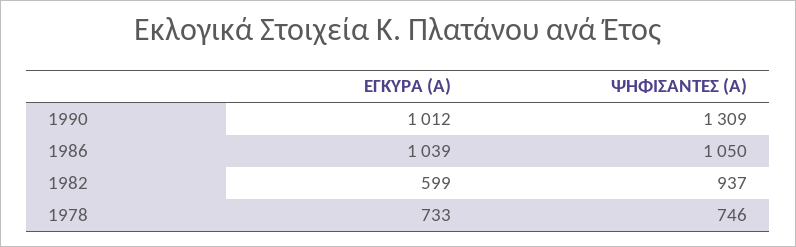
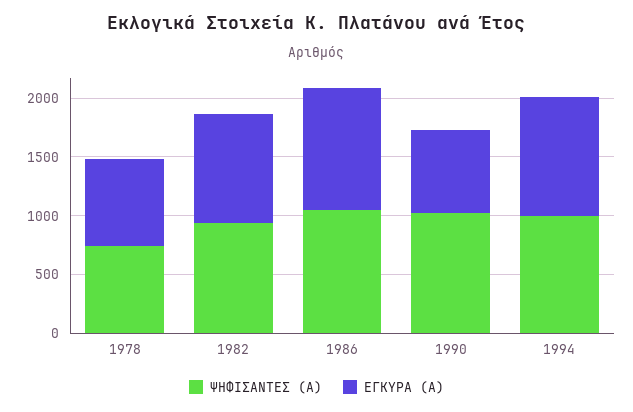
ΕΓΚΥΡΑ (Α), 1990: 1012 -> 700
ΨΗΦΙΣΑΝΤΕΣ (Α), 1990: 1309 -> 1000
ΕΓΚΥΡΑ (Α), 1982: 599 -> 900
ΨΗΦΙΣΑΝΤΕΣ (Α), 1994: none -> 1000
ΕΓΚΥΡΑ (Α), 1994: none -> 1000

